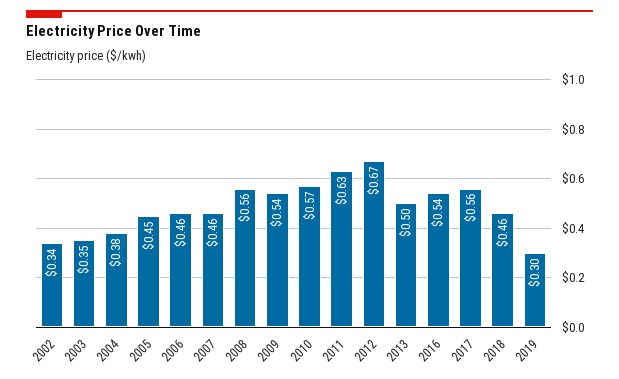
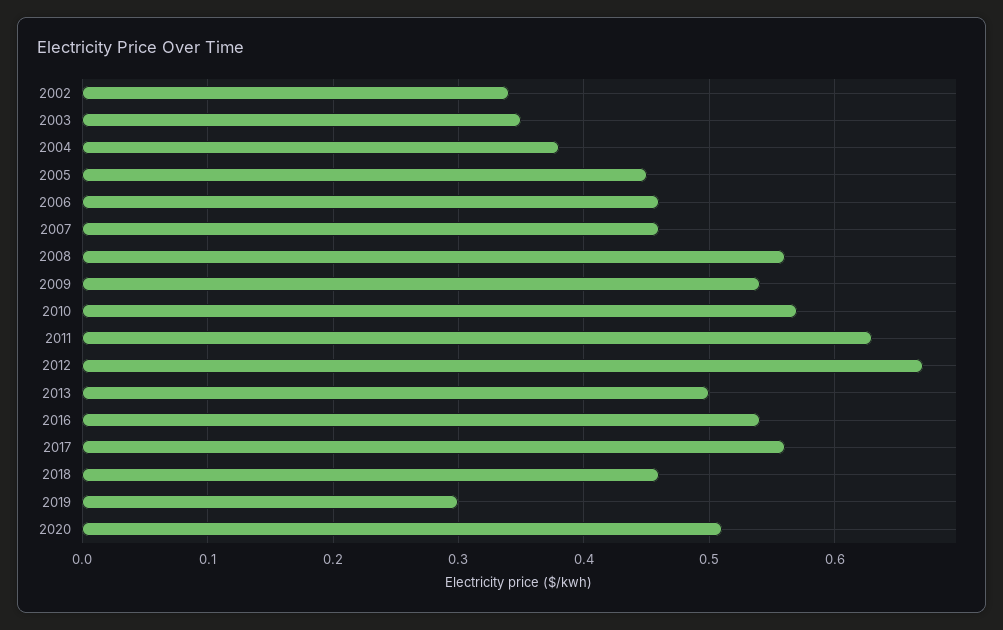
2020: none -> 0.51

